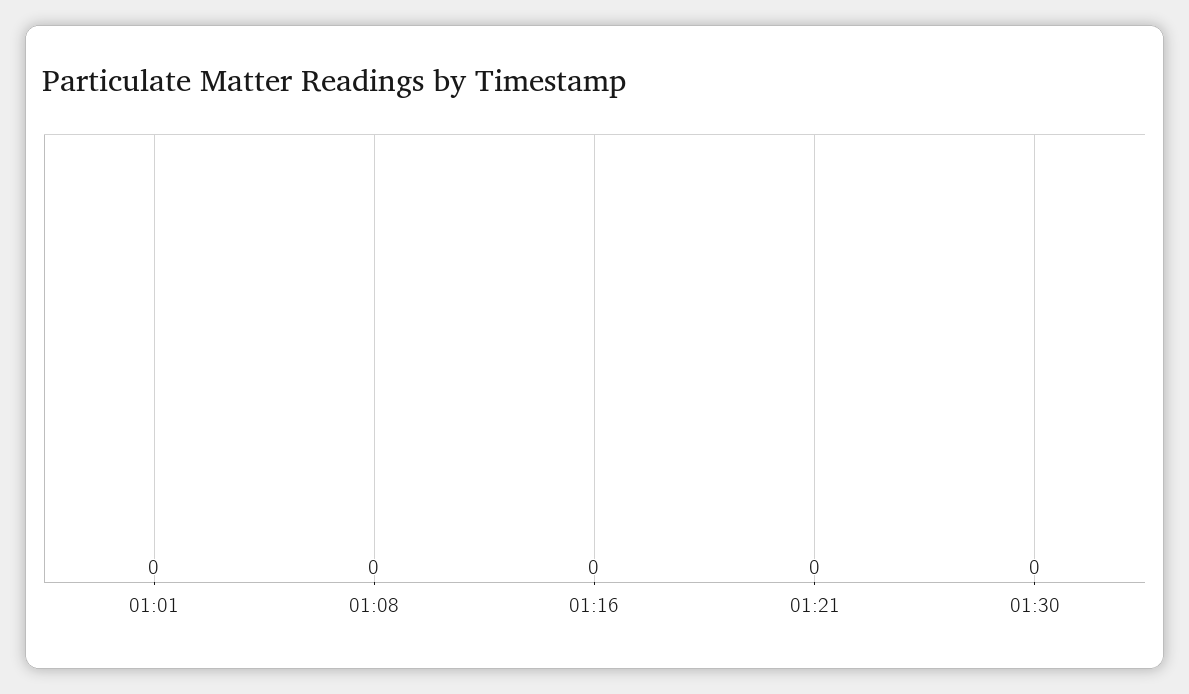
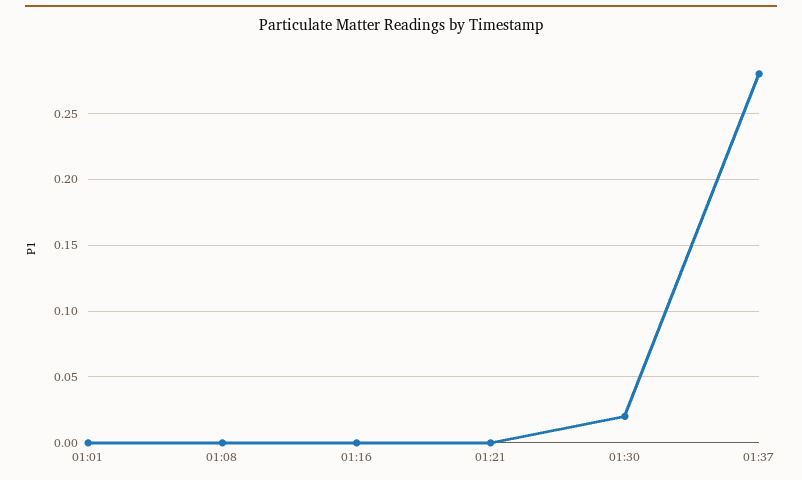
01:30: 0 -> 0.02
01:37: none -> 0.28

